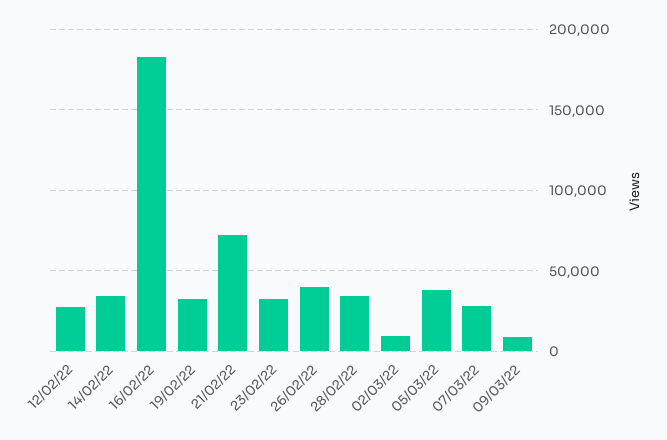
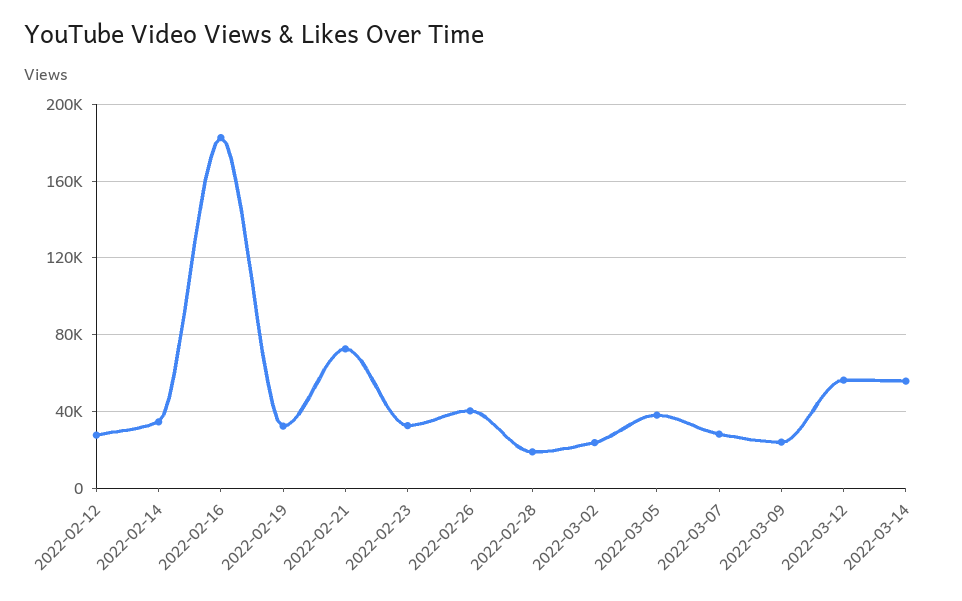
28/02/22: 35000 -> 20000
02/03/22: 10000 -> 25000
09/03/22: 10000 -> 25000
2022-03-12: none -> 55000
2022-03-14: none -> 55000

